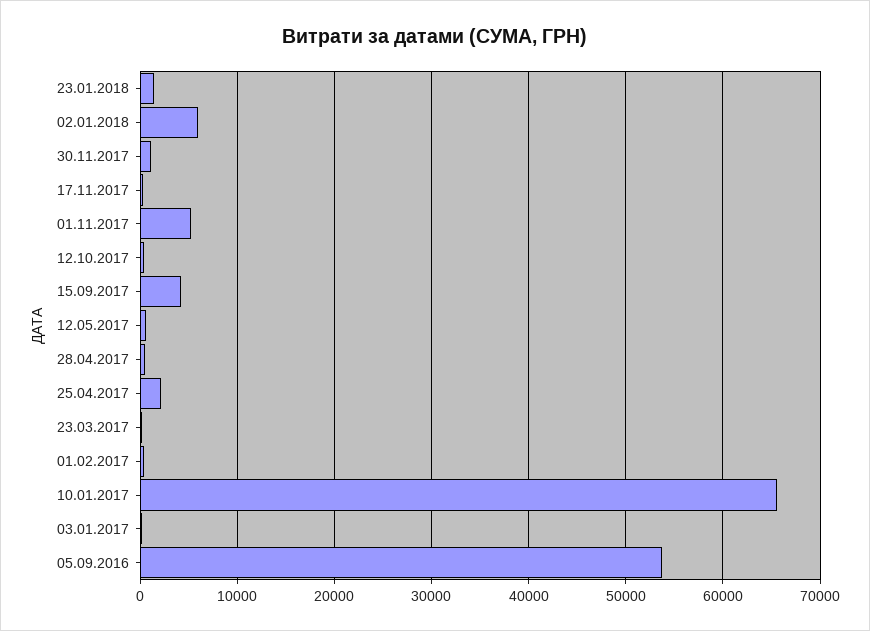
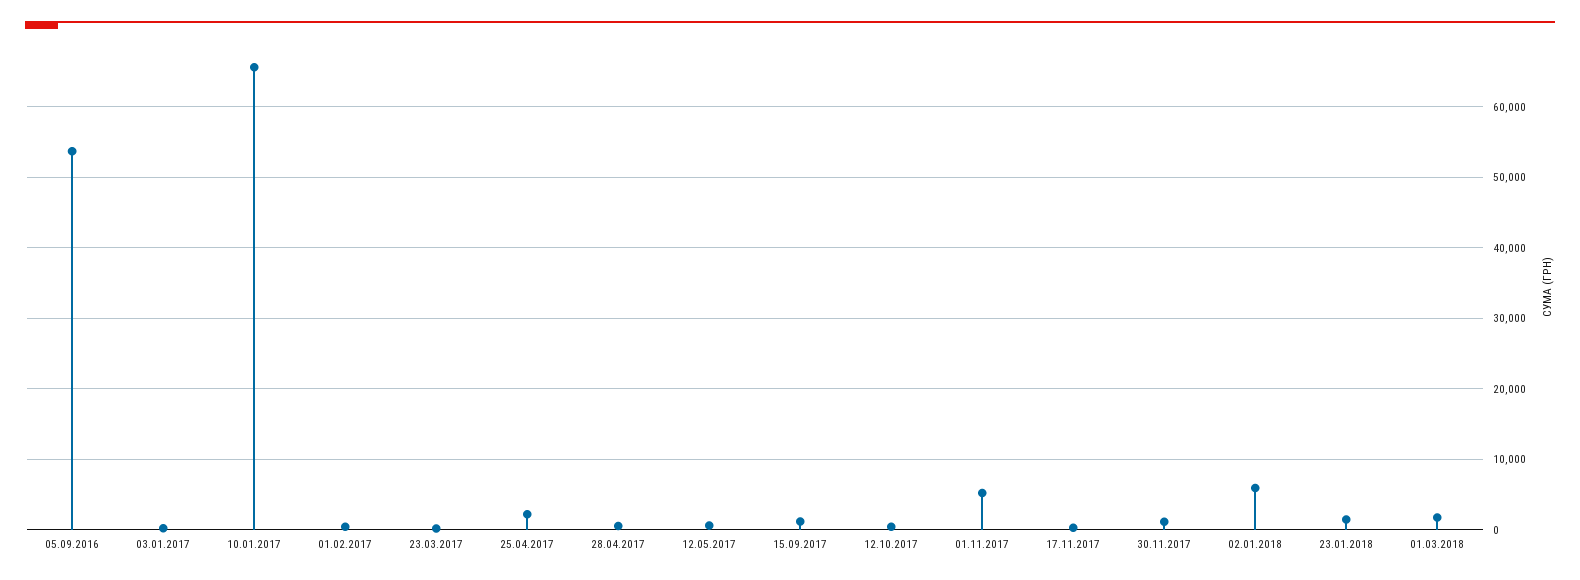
15.09.2017: 4000 -> 1000
01.03.2018: none -> 2000

